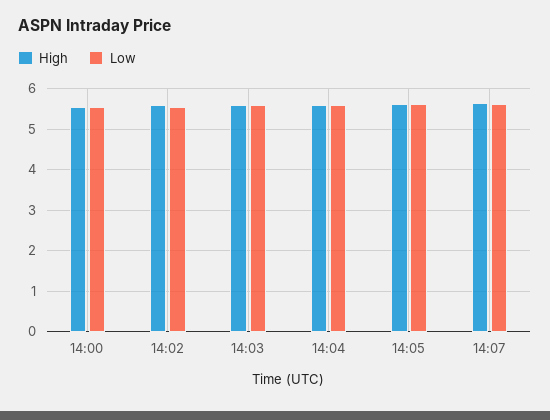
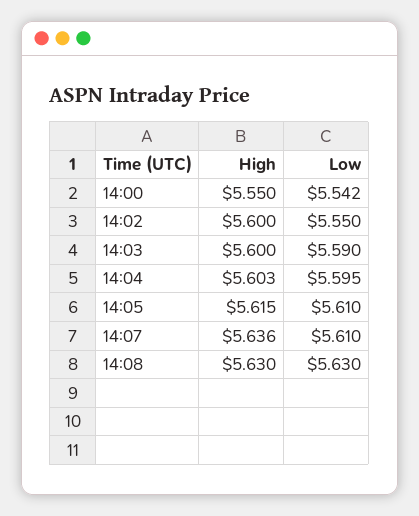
High, 14:08: none -> 5.63
Low, 14:08: none -> 5.63

